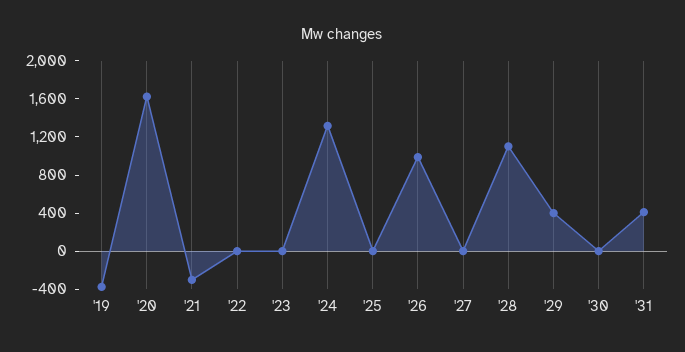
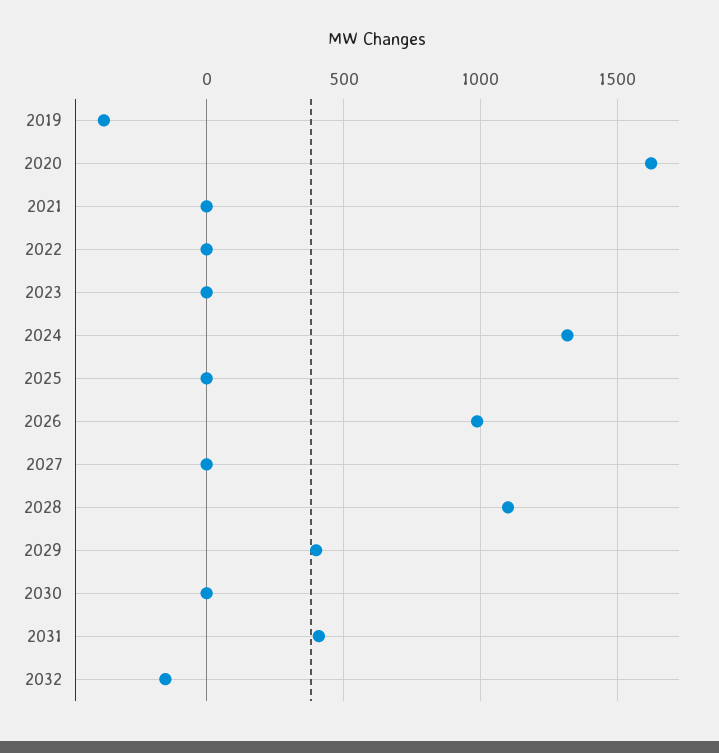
'21: -300 -> 0
2032: none -> -150

